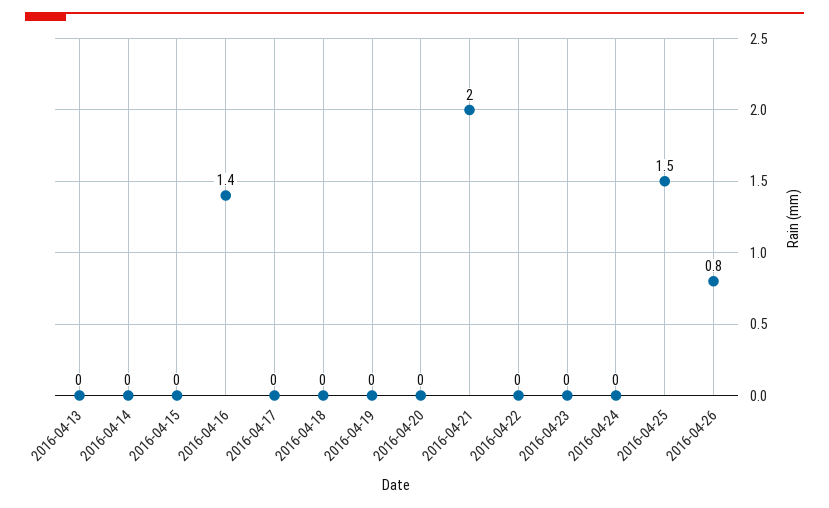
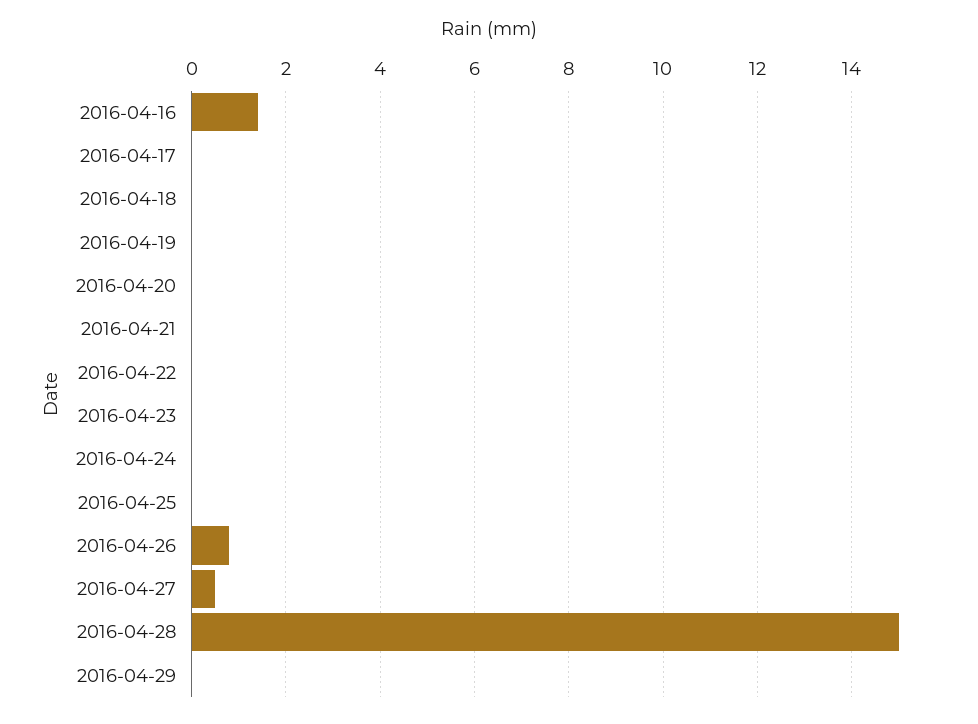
2016-04-13: 0 -> none
2016-04-14: 0 -> none
2016-04-15: 0 -> none
2016-04-21: 2 -> 0
2016-04-25: 1.5 -> 0
2016-04-27: none -> 0.5
2016-04-28: none -> 15
2016-04-29: none -> 0

